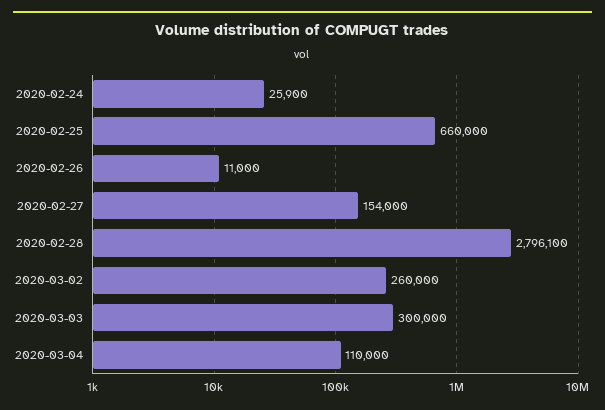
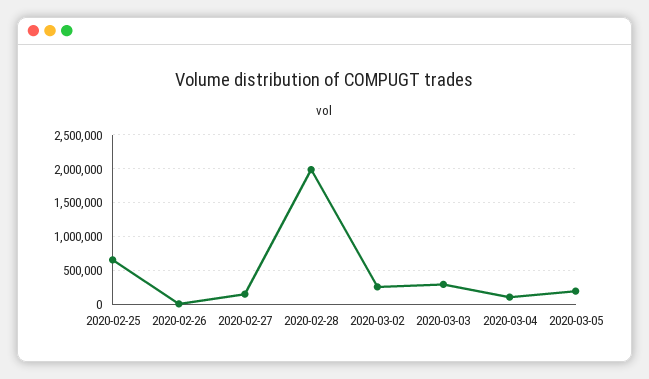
2020-02-24: 25900 -> none
2020-02-28: 2796100 -> 2000000
2020-03-05: none -> 200000

